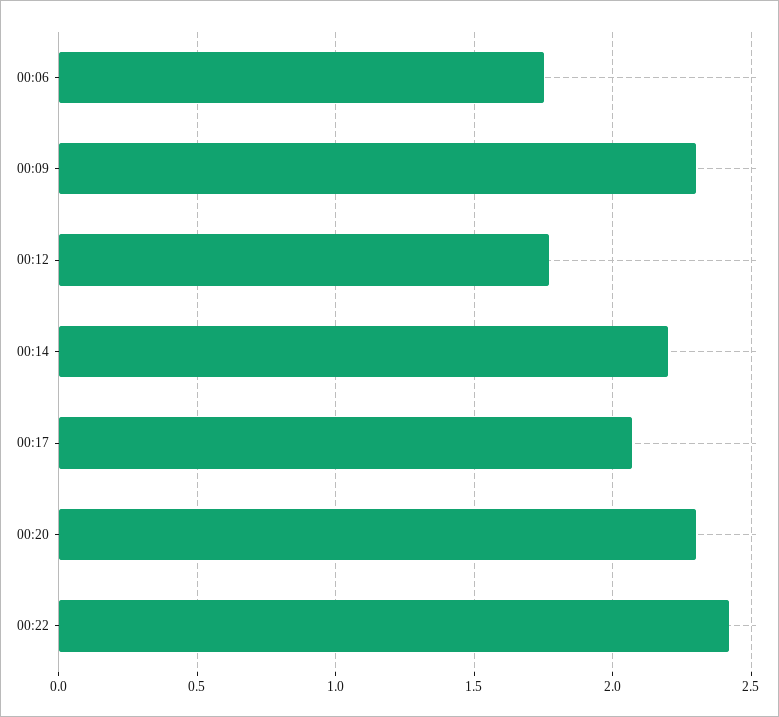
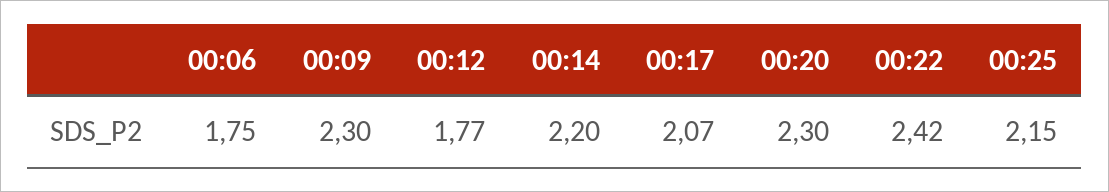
00:25: none -> 2.15

